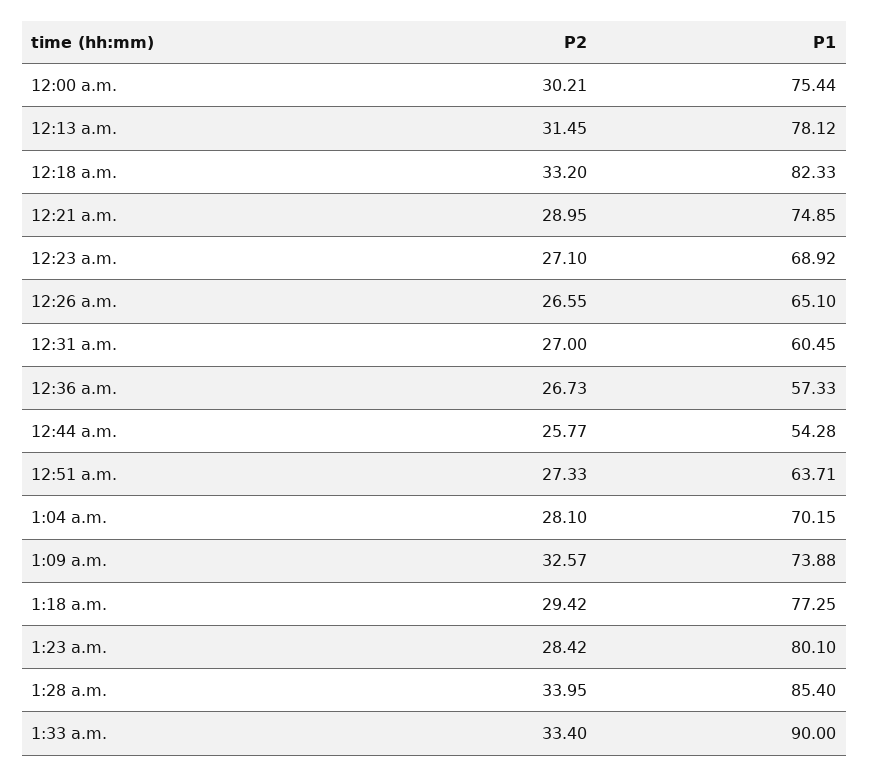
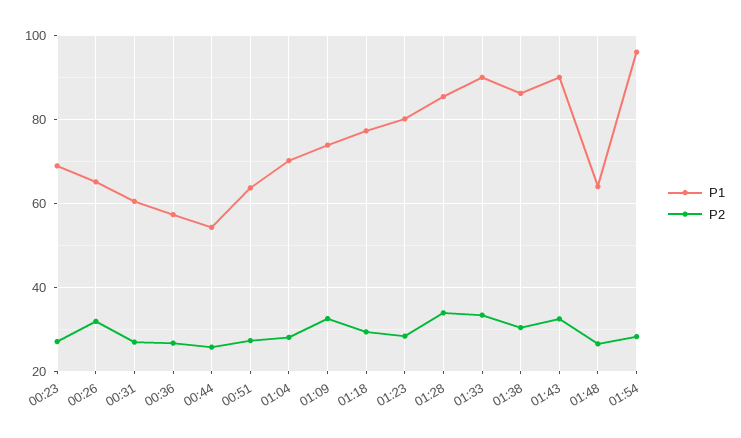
P2, 12:00 a.m.: 30.21 -> none
P1, 12:00 a.m.: 75.44 -> none
P2, 12:13 a.m.: 31.45 -> none
P1, 12:13 a.m.: 78.12 -> none
P2, 12:18 a.m.: 33.2 -> none
P1, 12:18 a.m.: 82.33 -> none
P2, 12:21 a.m.: 28.95 -> none
P1, 12:21 a.m.: 74.85 -> none
P2, 12:26 a.m.: 26.55 -> 32
P1, 01:38: none -> 86
P2, 01:38: none -> 30
P1, 01:43: none -> 90
P2, 01:43: none -> 32
P1, 01:48: none -> 64
P2, 01:48: none -> 26
P1, 01:54: none -> 96
P2, 01:54: none -> 28

